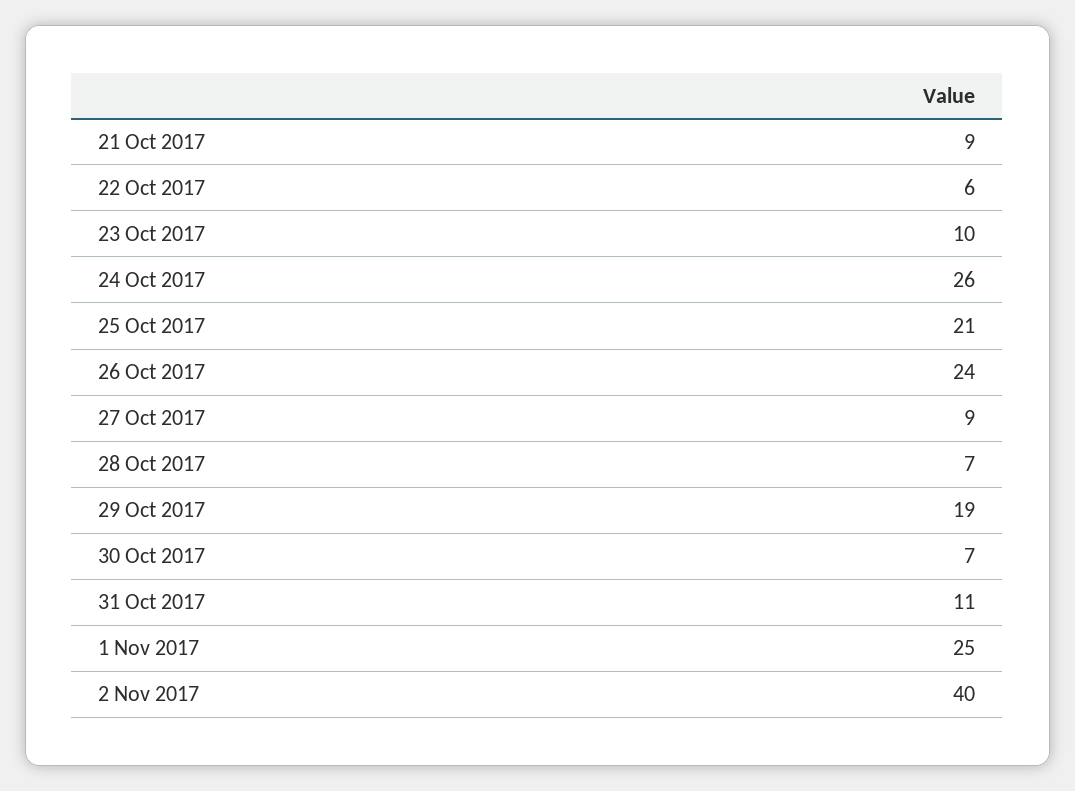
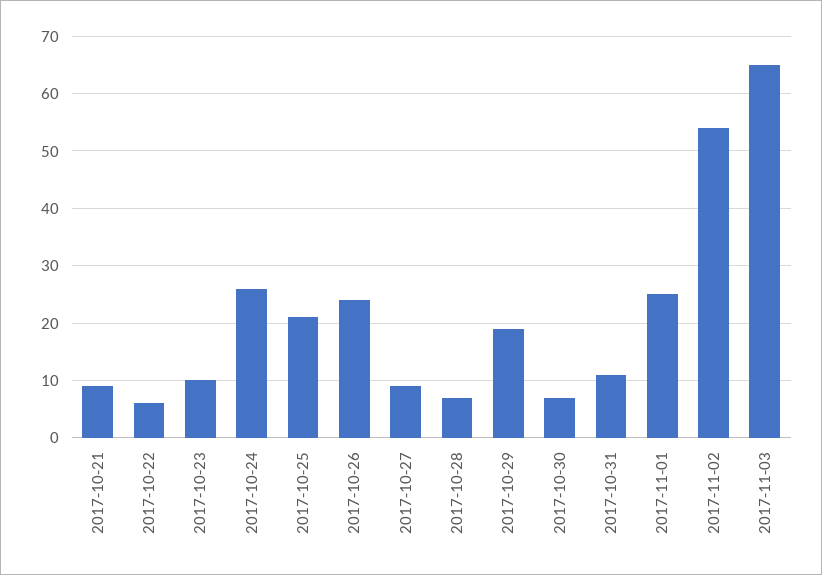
2 Nov 2017: 40 -> 55
2017-11-03: none -> 65

